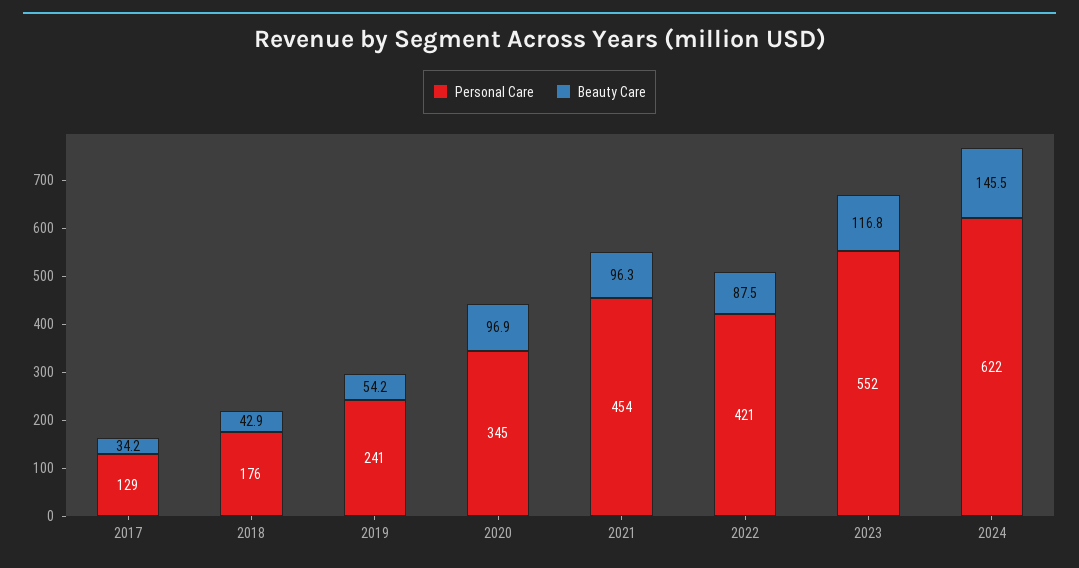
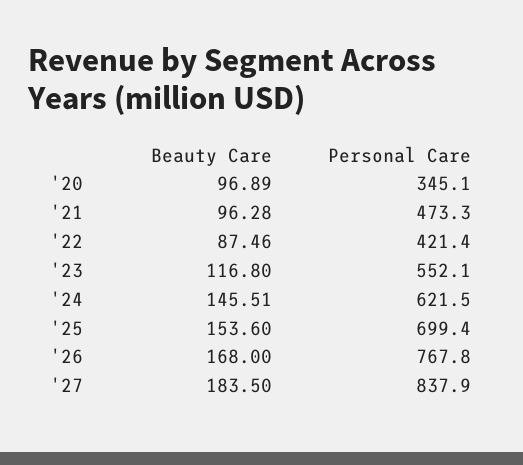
Personal Care, 2017: 129 -> none
Beauty Care, 2017: 34.2 -> none
Personal Care, 2018: 176 -> none
Beauty Care, 2018: 42.9 -> none
Personal Care, 2019: 241 -> none
Beauty Care, 2019: 54.2 -> none
Personal Care, 2021: 454 -> 473.3
Beauty Care, '25: none -> 153.6
Personal Care, '25: none -> 699.4
Beauty Care, '26: none -> 168
Personal Care, '26: none -> 767.8
Beauty Care, '27: none -> 183.5
Personal Care, '27: none -> 837.9

